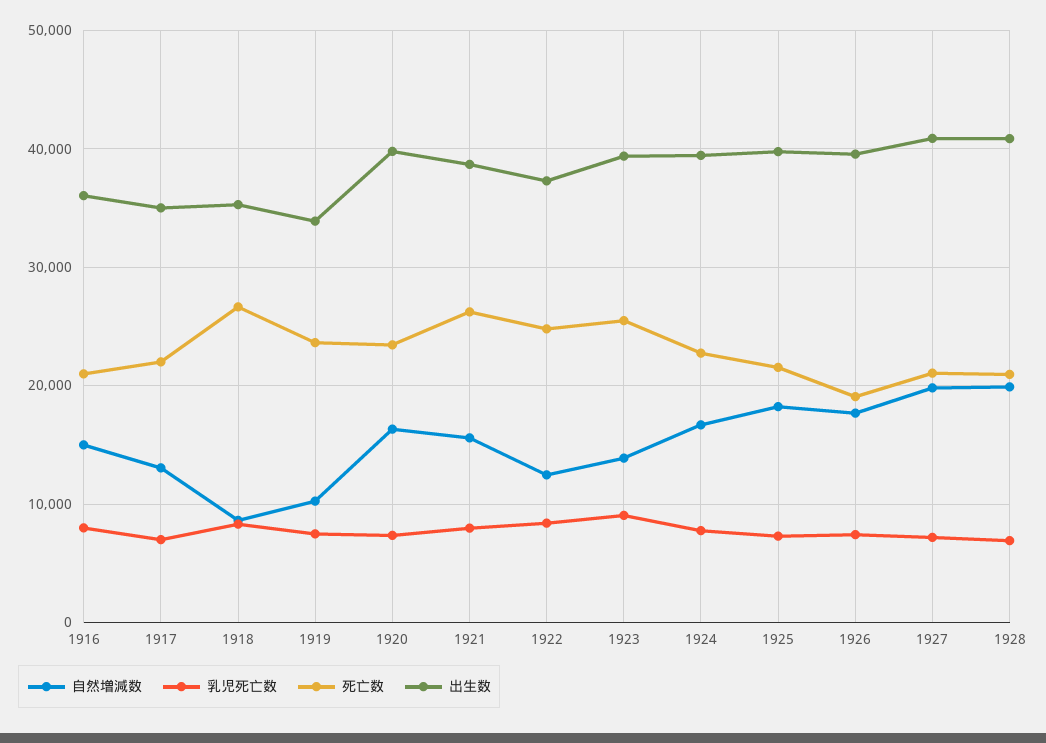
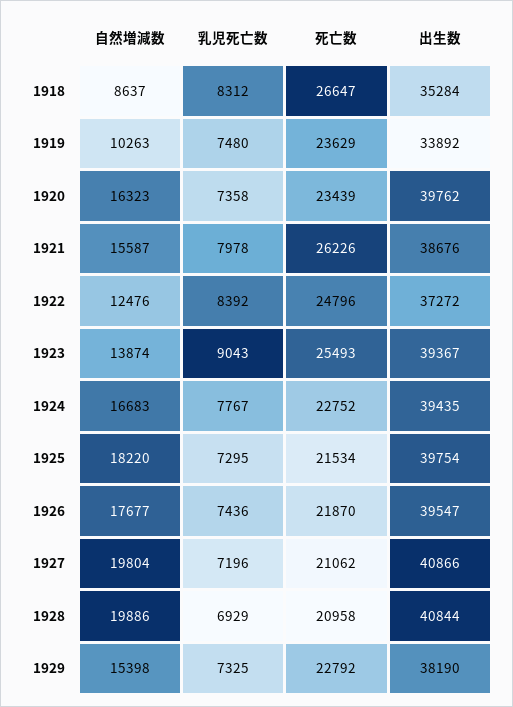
自然増減数, 1916: 15000 -> none
乳児死亡数, 1916: 8000 -> none
死亡数, 1916: 21000 -> none
出生数, 1916: 36000 -> none
自然増減数, 1917: 13000 -> none
乳児死亡数, 1917: 7000 -> none
死亡数, 1917: 22000 -> none
出生数, 1917: 35000 -> none
死亡数, 1926: 19000 -> 21870
自然増減数, 1929: none -> 15398
乳児死亡数, 1929: none -> 7325
死亡数, 1929: none -> 22792
出生数, 1929: none -> 38190

